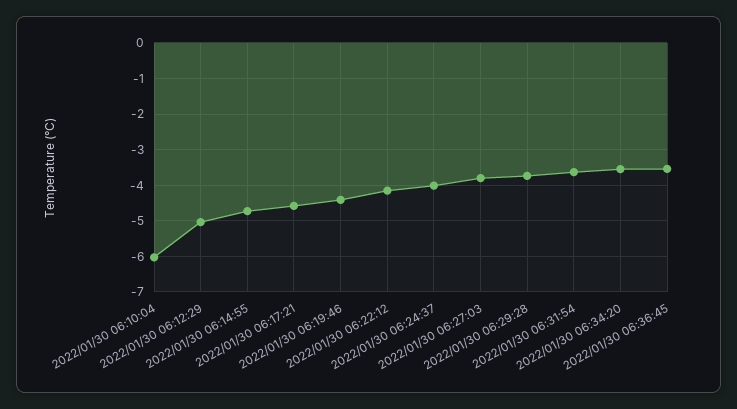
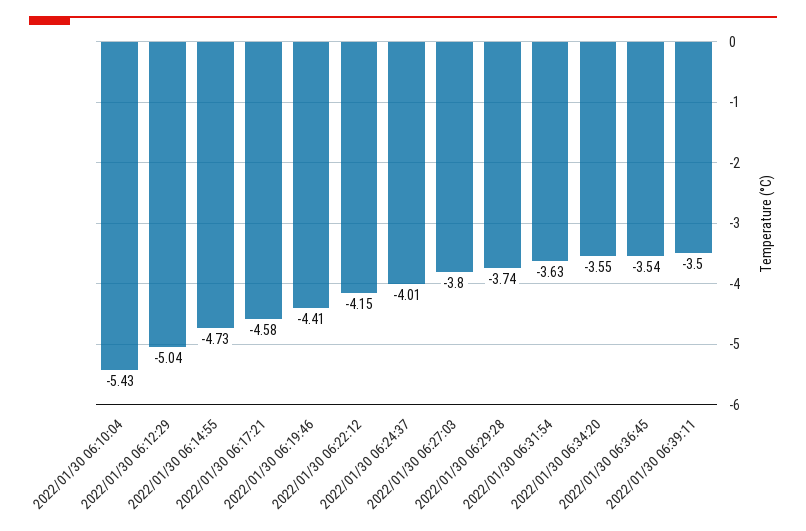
2022/01/30 06:10:04: -6 -> -5.43
2022/01/30 06:39:11: none -> -3.5

